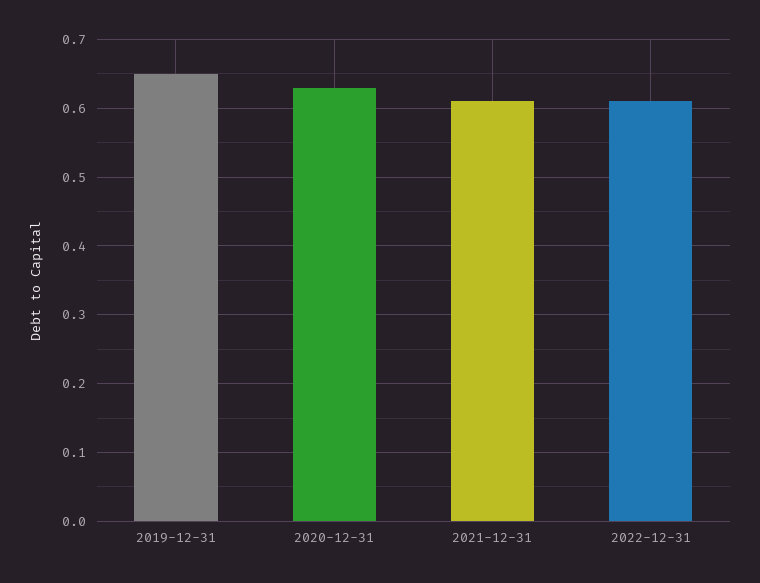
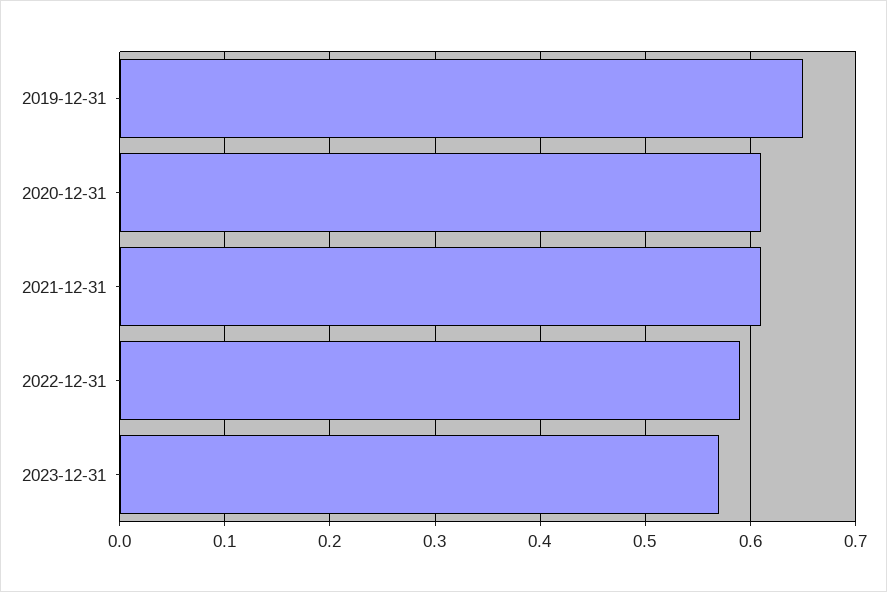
2020-12-31: 0.63 -> 0.61
2022-12-31: 0.61 -> 0.59
2023-12-31: none -> 0.57

